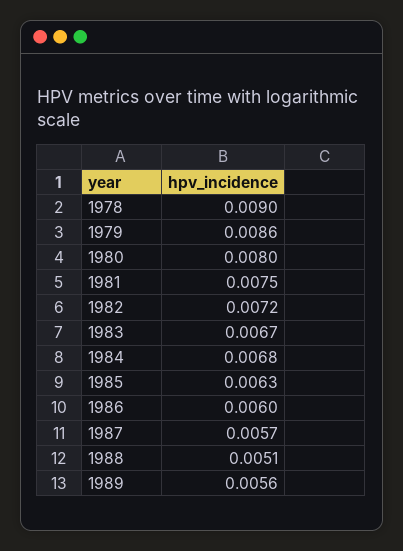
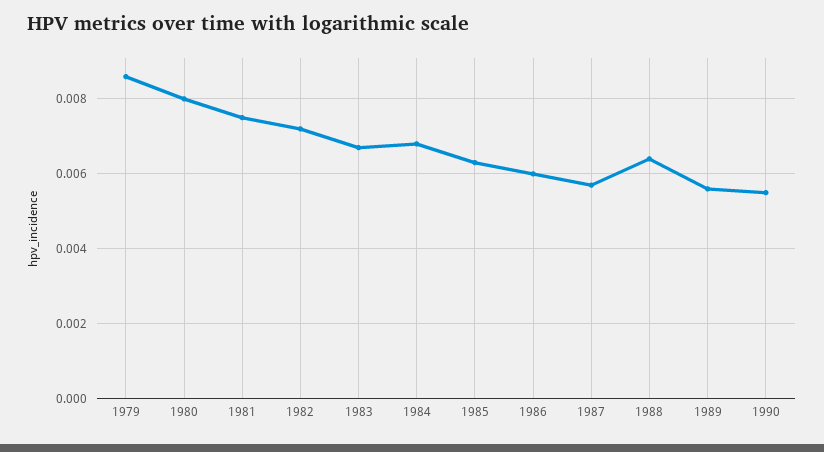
1978: 0.009 -> none
1988: 0.0051 -> 0.0065
1990: none -> 0.0055

